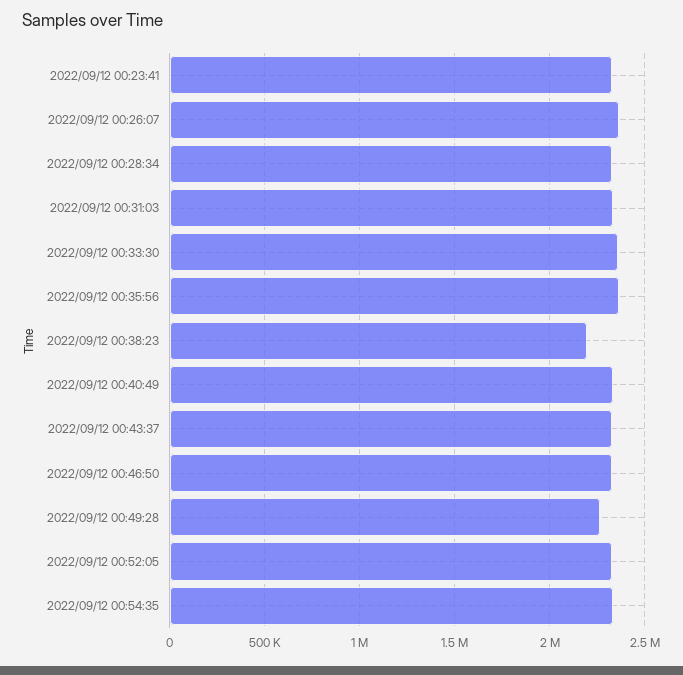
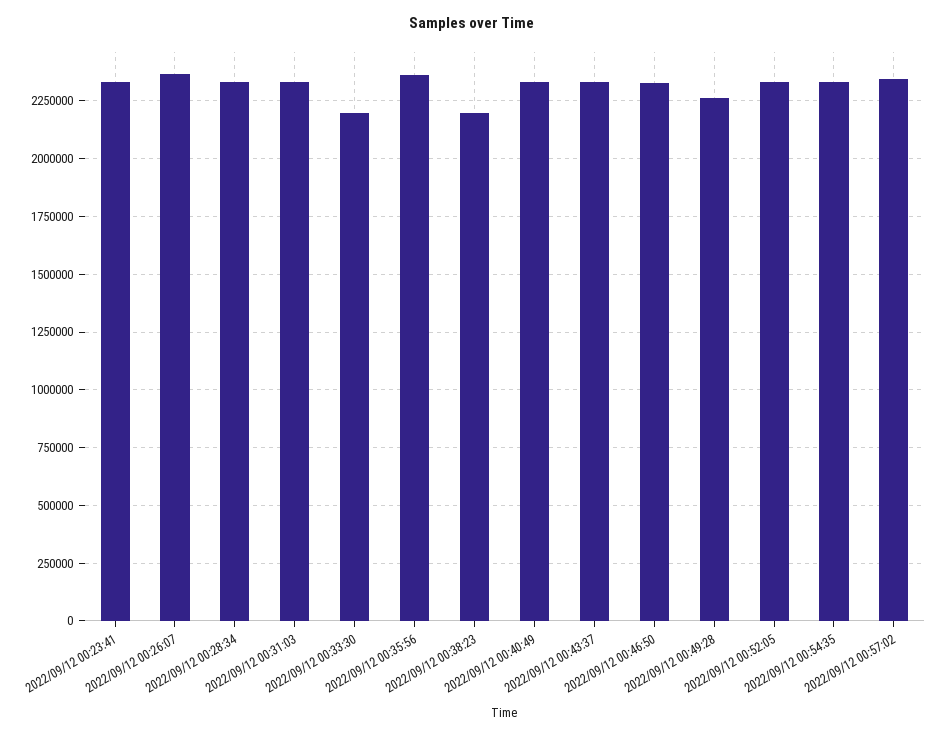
2022/09/12 00:33:30: 2350000 -> 2200000
2022/09/12 00:57:02: none -> 2350000

